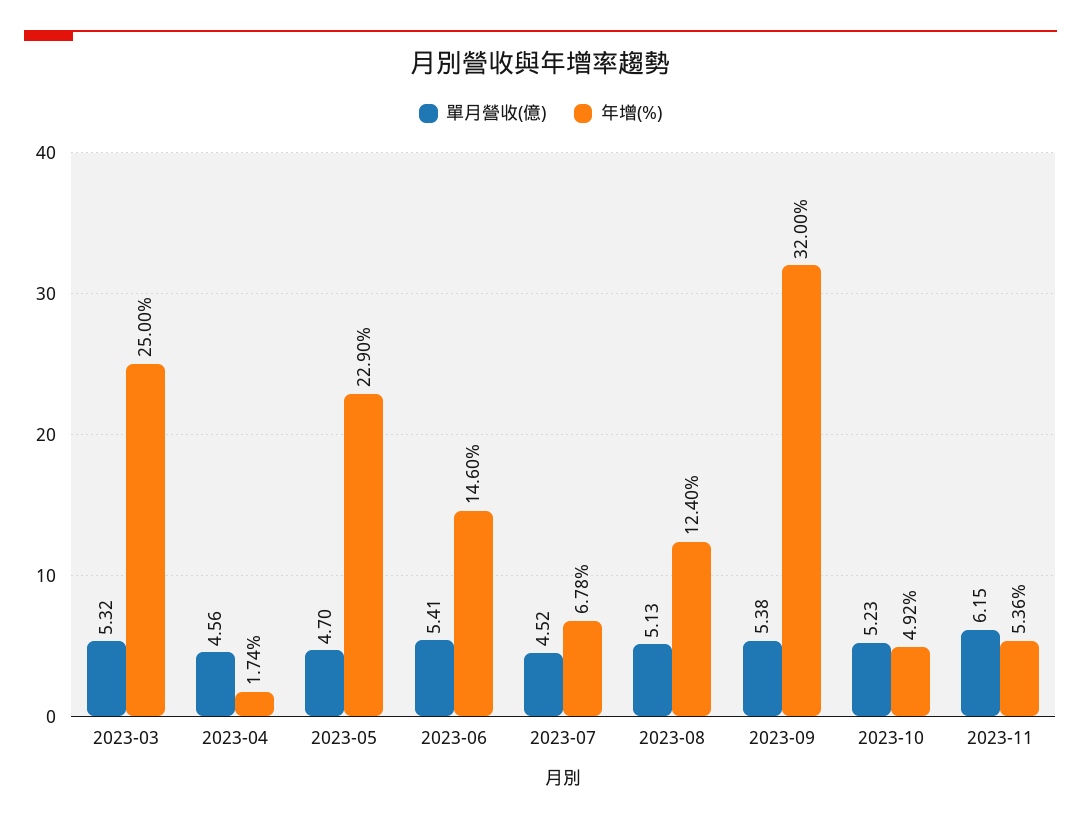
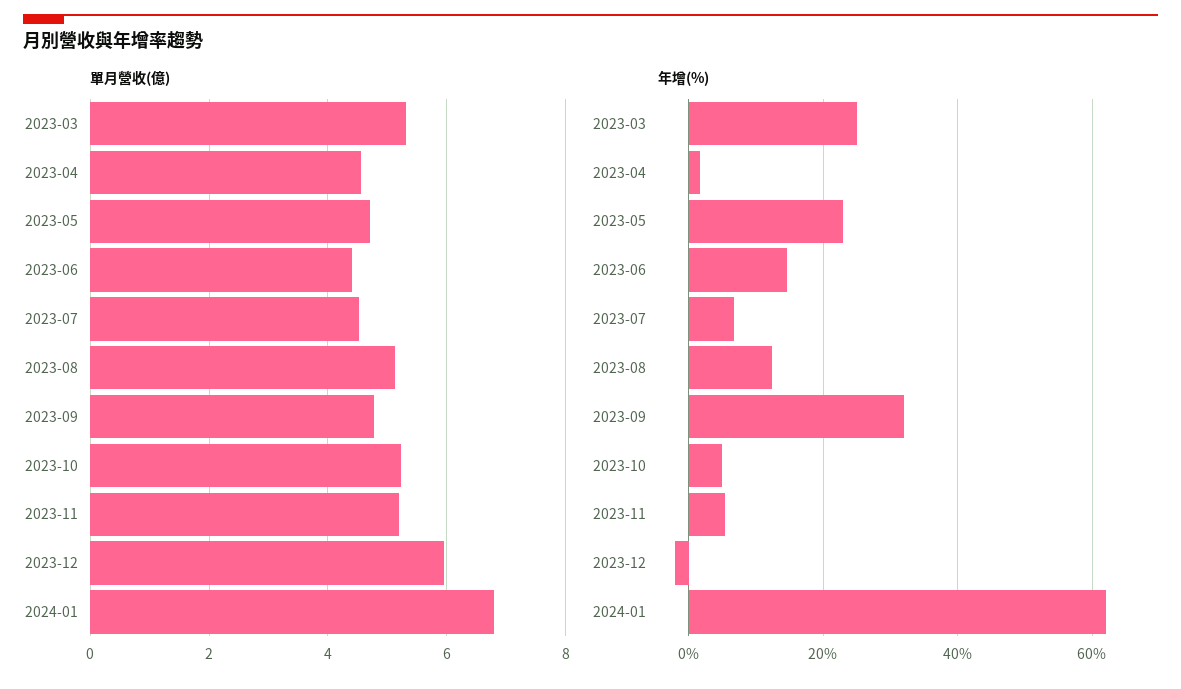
單月營收(億), 2023-06: 5.41 -> 4.4
單月營收(億), 2023-09: 5.38 -> 4.8
單月營收(億), 2023-11: 6.15 -> 5.2
單月營收(億), 2023-12: none -> 6
單月營收(億), 2024-01: none -> 6.8
年增(%), 2023-12: none -> -2
年增(%), 2024-01: none -> 62

